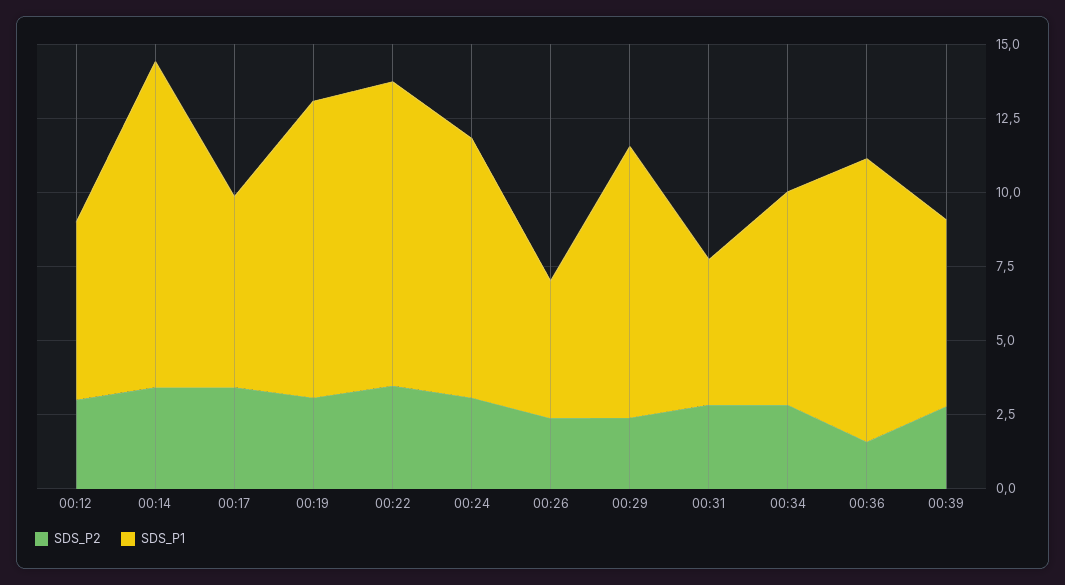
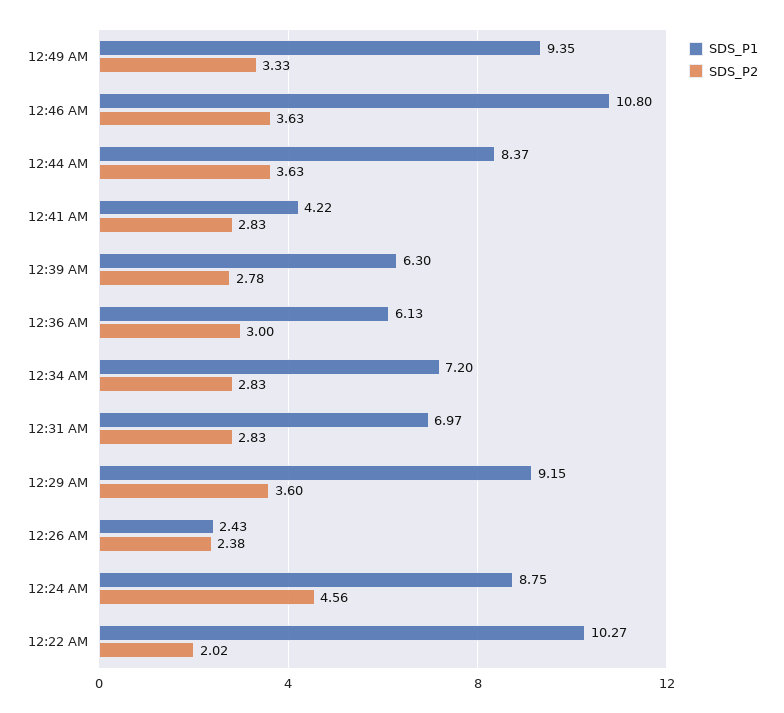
SDS_P2, 00:12: 3 -> none
SDS_P1, 00:12: 6 -> none
SDS_P2, 00:14: 3.5 -> none
SDS_P1, 00:14: 11 -> none
SDS_P2, 00:17: 3.5 -> none
SDS_P1, 00:17: 6.5 -> none
SDS_P2, 00:19: 3 -> none
SDS_P1, 00:19: 10 -> none
SDS_P2, 00:22: 3.5 -> 2.02
SDS_P2, 00:24: 3 -> 4.56
SDS_P1, 00:26: 4.5 -> 2.43
SDS_P2, 00:29: 2.5 -> 3.6
SDS_P1, 00:31: 5 -> 6.97
SDS_P2, 00:36: 1.5 -> 3
SDS_P1, 00:36: 9.5 -> 6.13
SDS_P1, 12:49 AM: none -> 9.35
SDS_P2, 12:49 AM: none -> 3.33
SDS_P1, 12:46 AM: none -> 10.8
SDS_P2, 12:46 AM: none -> 3.63
SDS_P1, 12:44 AM: none -> 8.37
SDS_P2, 12:44 AM: none -> 3.63
SDS_P1, 12:41 AM: none -> 4.22
SDS_P2, 12:41 AM: none -> 2.83

